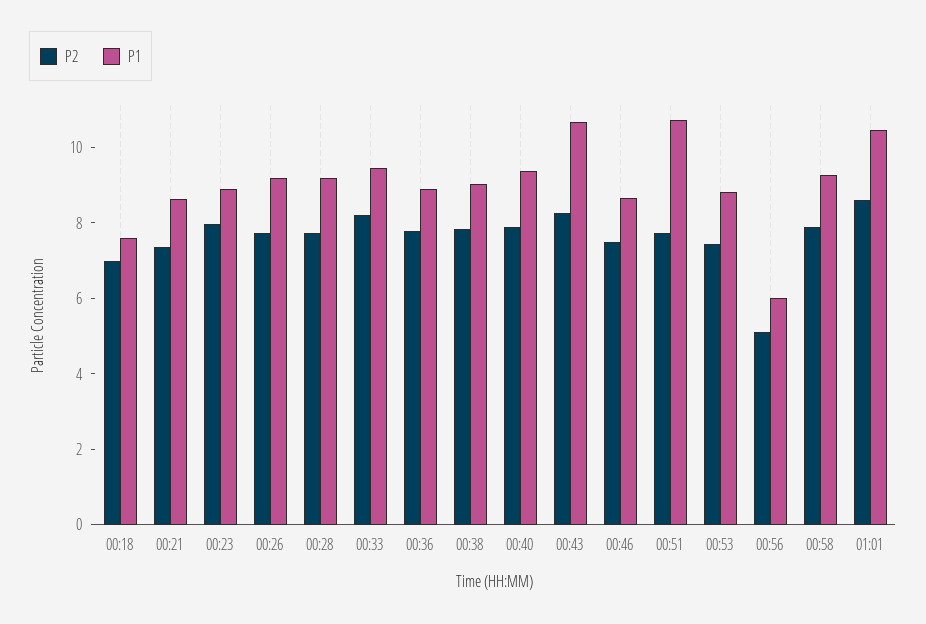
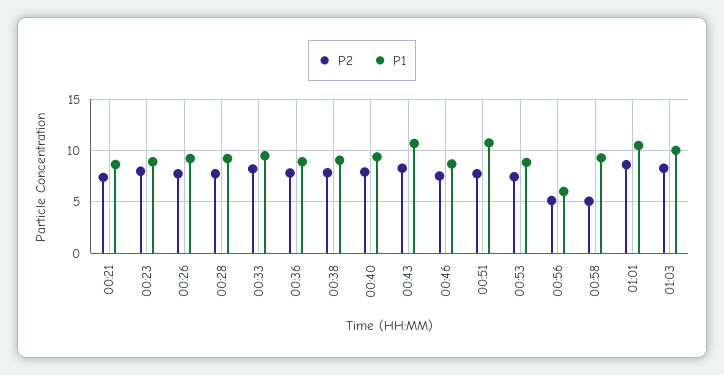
P2, 00:18: 7 -> none
P1, 00:18: 7.5 -> none
P2, 00:58: 8 -> 5
P2, 01:03: none -> 8
P1, 01:03: none -> 10

